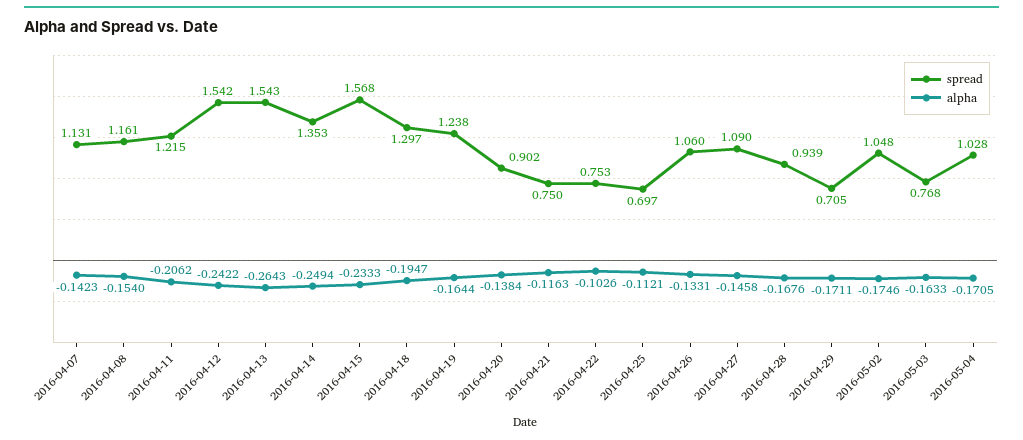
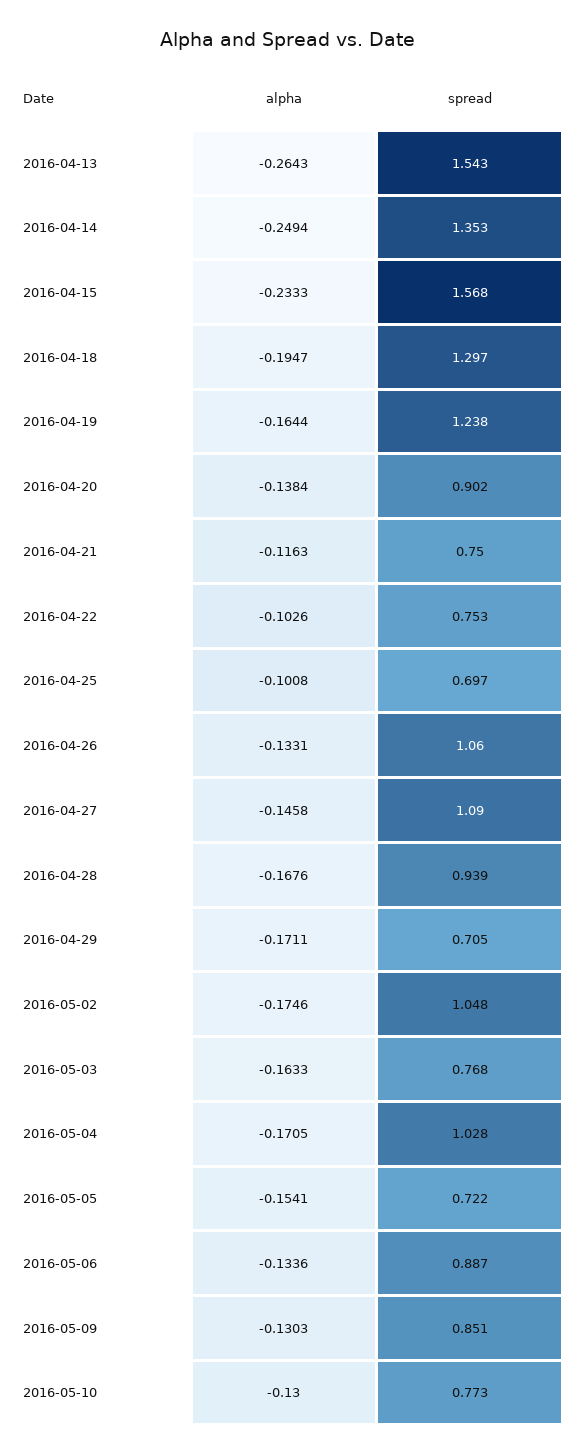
spread, 2016-04-07: 1.131 -> none
alpha, 2016-04-07: -0.1423 -> none
spread, 2016-04-08: 1.161 -> none
alpha, 2016-04-08: -0.154 -> none
spread, 2016-04-11: 1.215 -> none
alpha, 2016-04-11: -0.2062 -> none
spread, 2016-04-12: 1.542 -> none
alpha, 2016-04-12: -0.2422 -> none
alpha, 2016-04-25: -0.1121 -> -0.1008
alpha, 2016-05-05: none -> -0.1541
spread, 2016-05-05: none -> 0.722
alpha, 2016-05-06: none -> -0.1336
spread, 2016-05-06: none -> 0.887
alpha, 2016-05-09: none -> -0.1303
spread, 2016-05-09: none -> 0.851
alpha, 2016-05-10: none -> -0.13
spread, 2016-05-10: none -> 0.773

